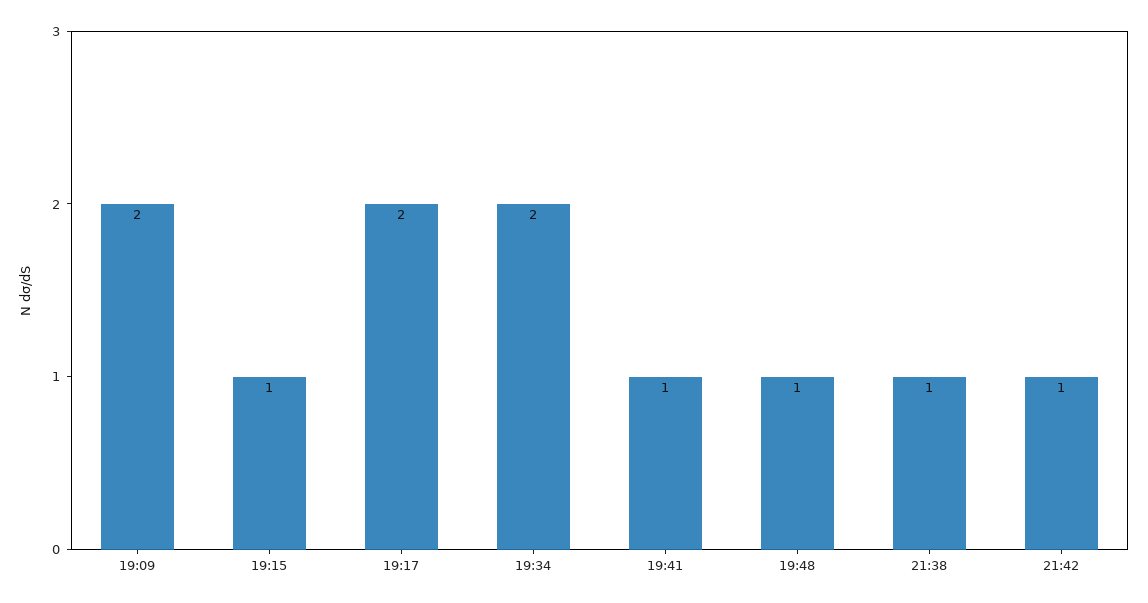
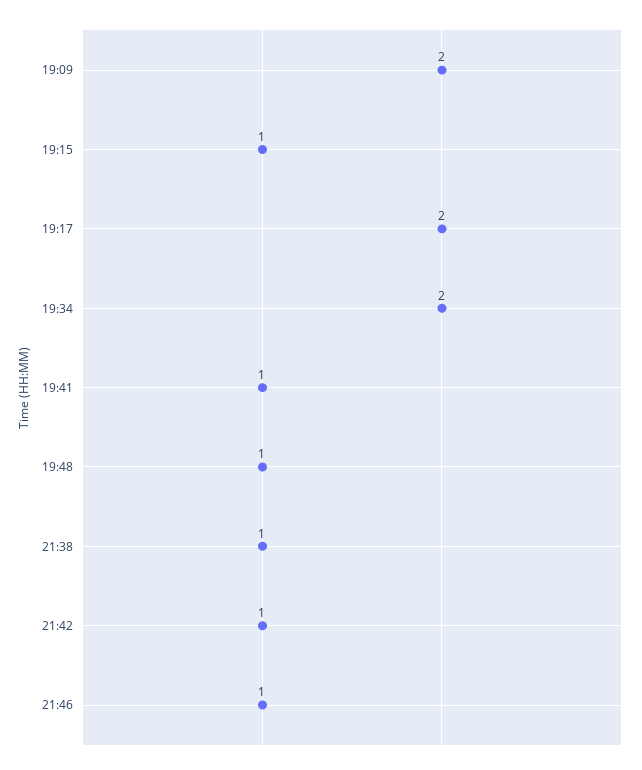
21:46: none -> 1

